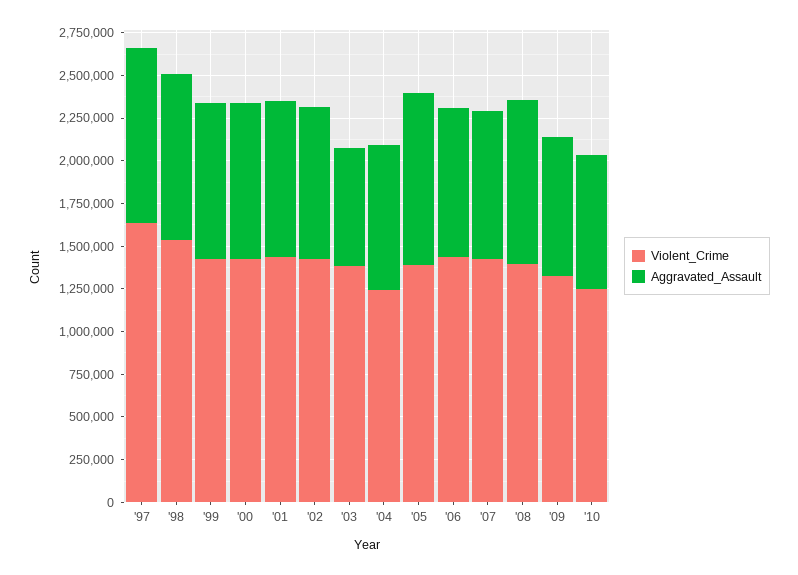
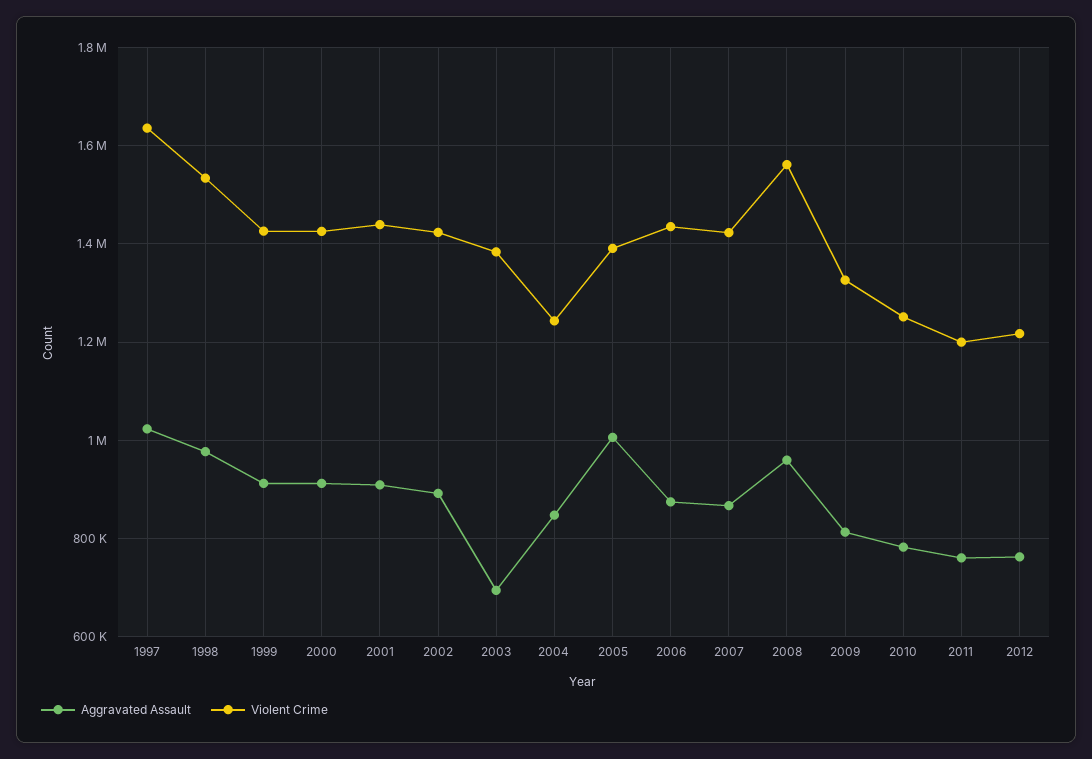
Violent_Crime, '08: 1400000 -> 1560000
Aggravated_Assault, 2011: none -> 760000
Violent_Crime, 2011: none -> 1200000
Aggravated_Assault, 2012: none -> 760000
Violent_Crime, 2012: none -> 1220000

